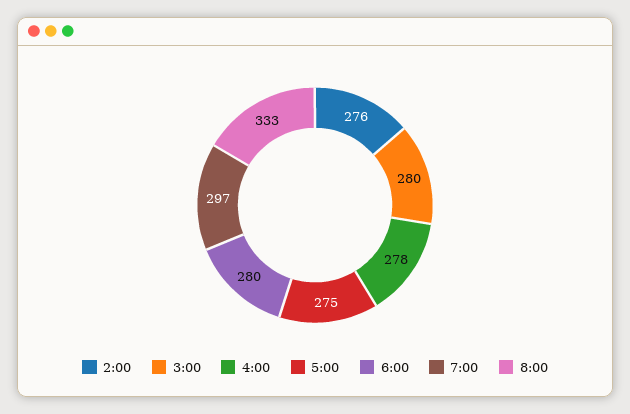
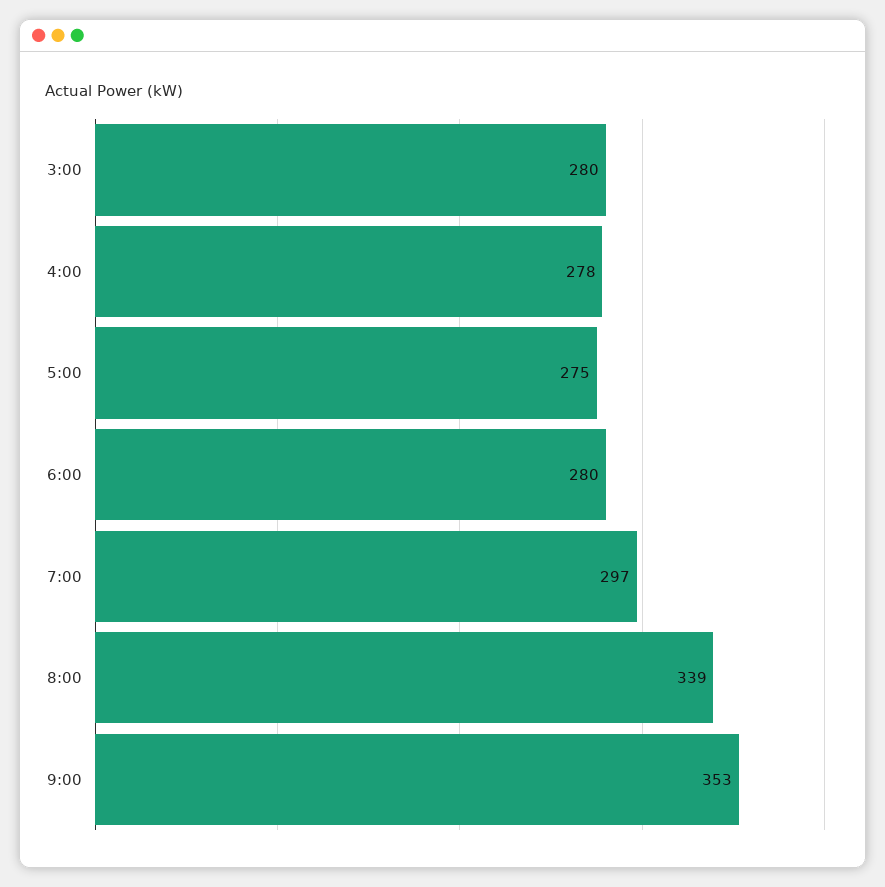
2:00: 276 -> none
8:00: 333 -> 339
9:00: none -> 353

